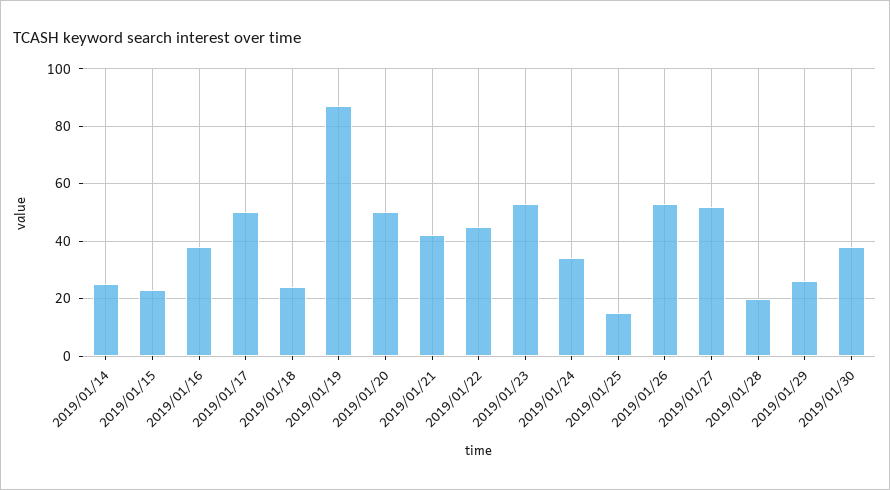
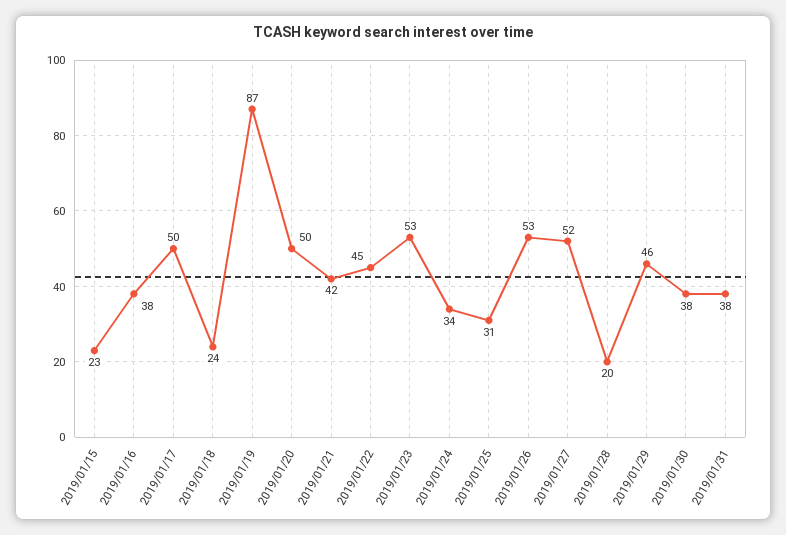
2019/01/14: 25 -> none
2019/01/25: 15 -> 31
2019/01/29: 25 -> 46
2019/01/31: none -> 38

